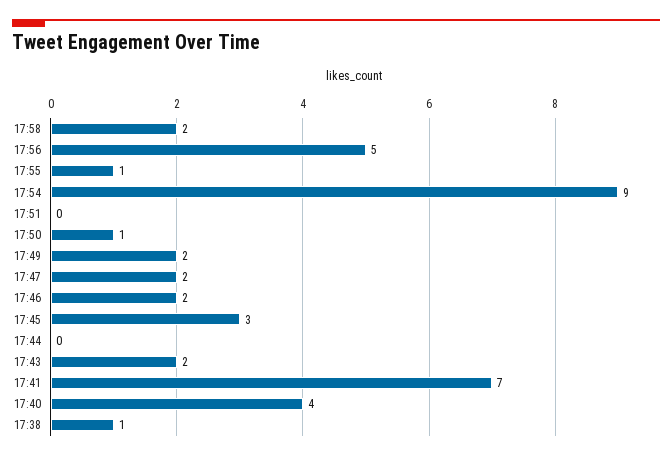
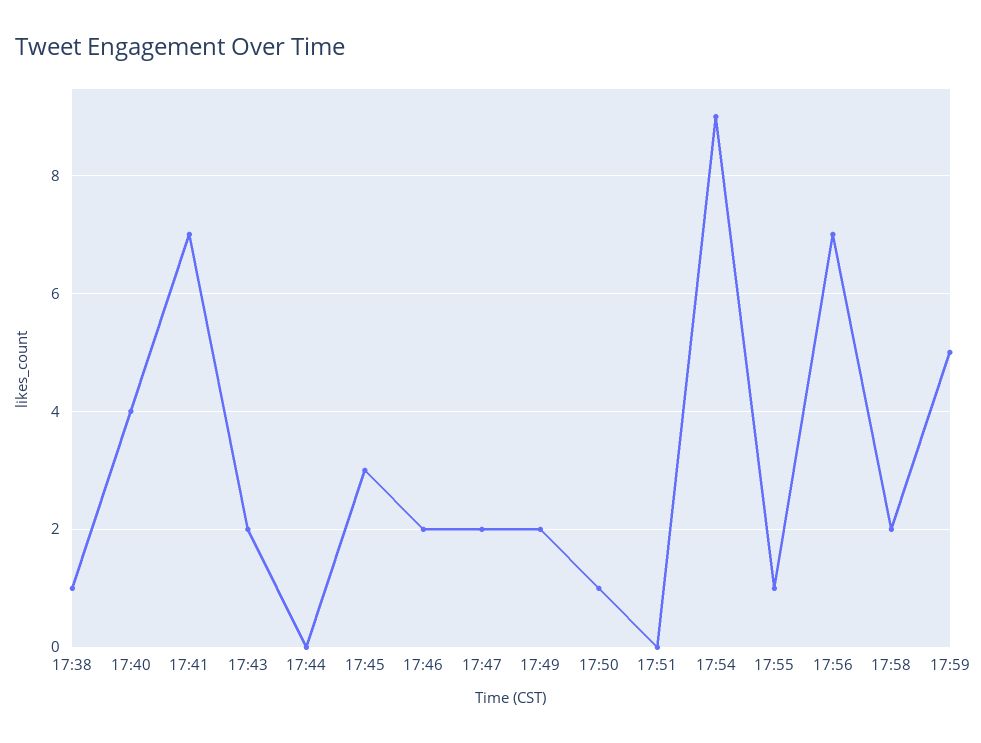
17:56: 5 -> 7
17:59: none -> 5

